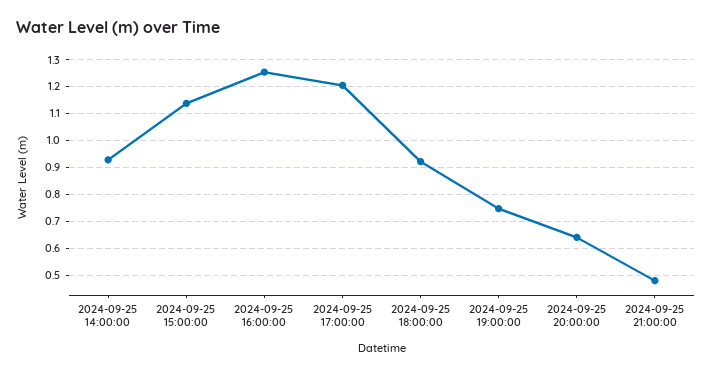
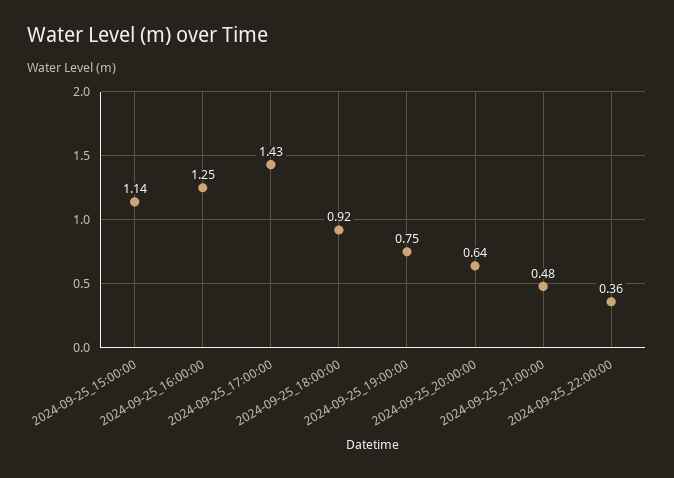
2024-09-25 14:00:00: 0.925 -> none
2024-09-25 17:00:00: 1.2 -> 1.43
2024-09-25_22:00:00: none -> 0.36

